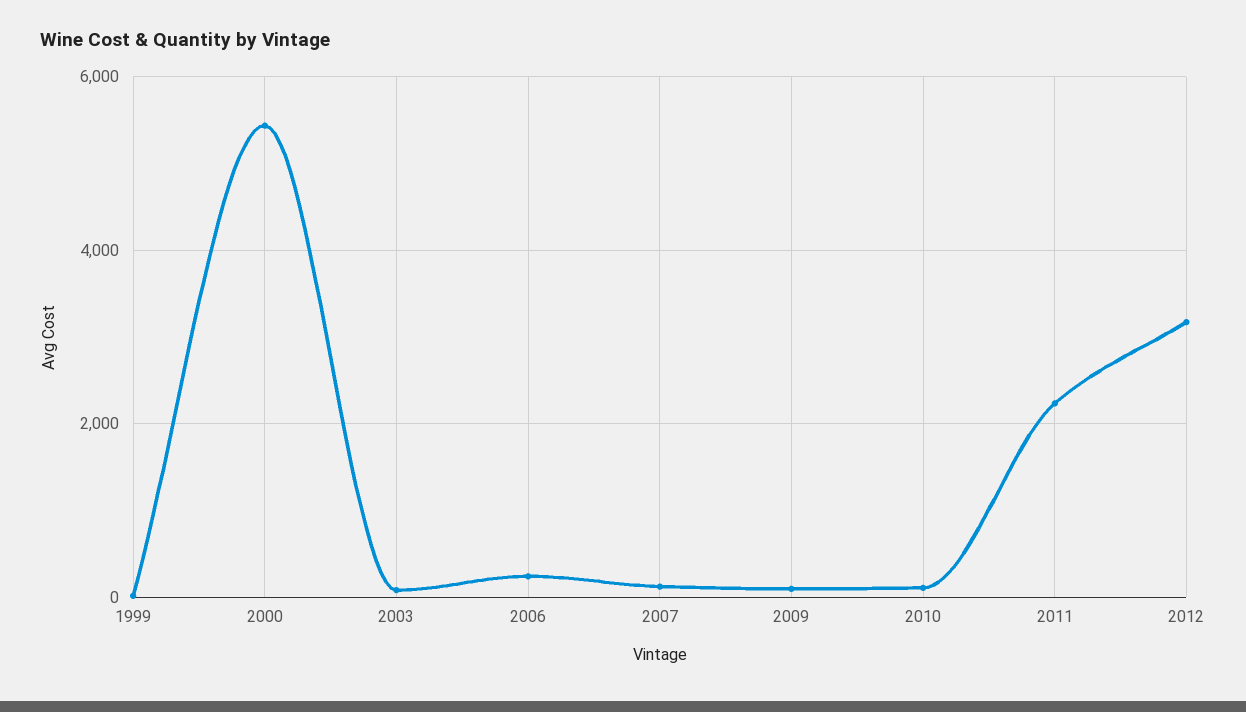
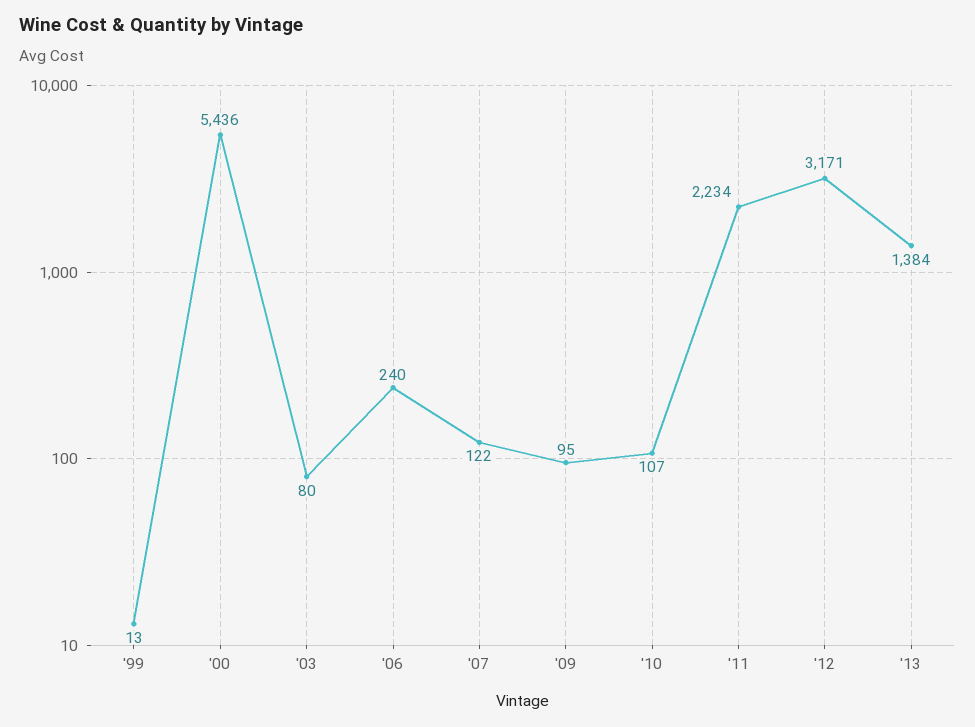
'13: none -> 1384

